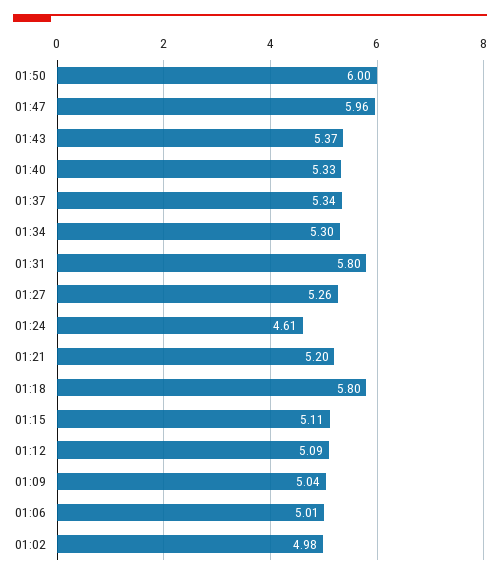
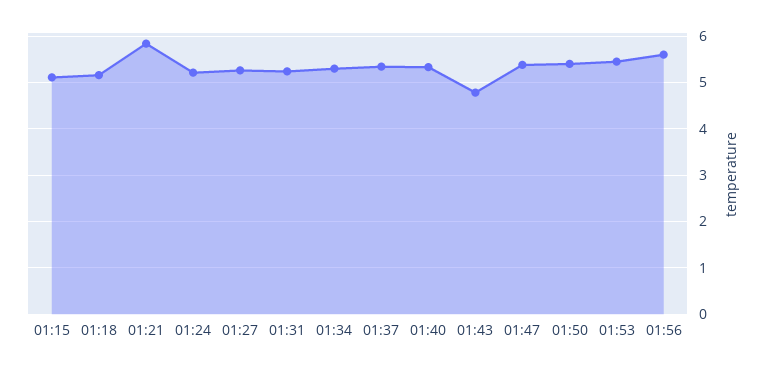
01:50: 6 -> 5.4
01:47: 5.96 -> 5.4
01:43: 5.37 -> 4.8
01:31: 5.8 -> 5.2
01:24: 4.61 -> 5.2
01:21: 5.2 -> 5.8
01:18: 5.8 -> 5.2
01:12: 5.09 -> none
01:09: 5.04 -> none
01:06: 5.01 -> none
01:02: 4.98 -> none
01:53: none -> 5.4
01:56: none -> 5.6

